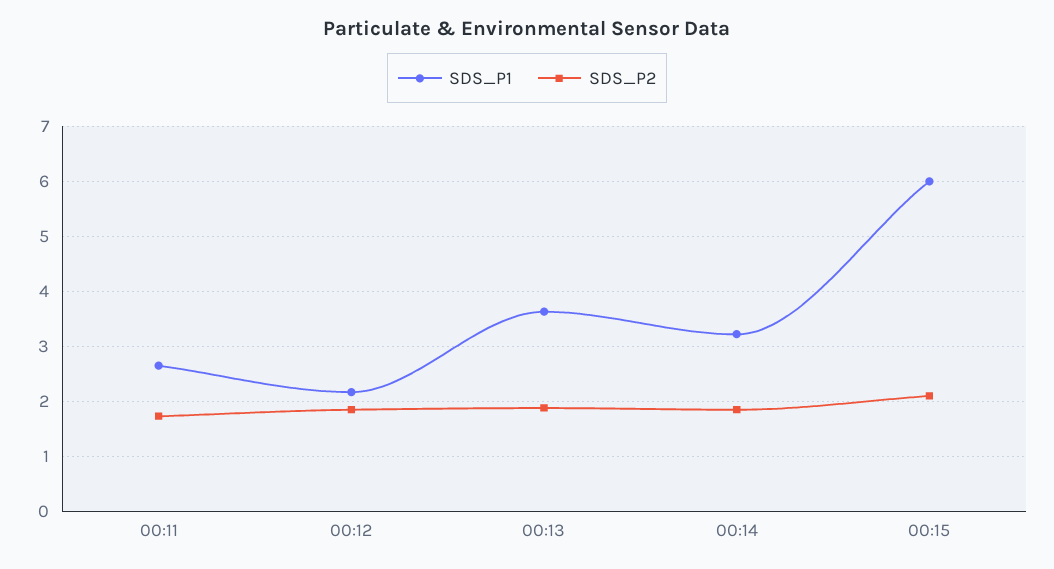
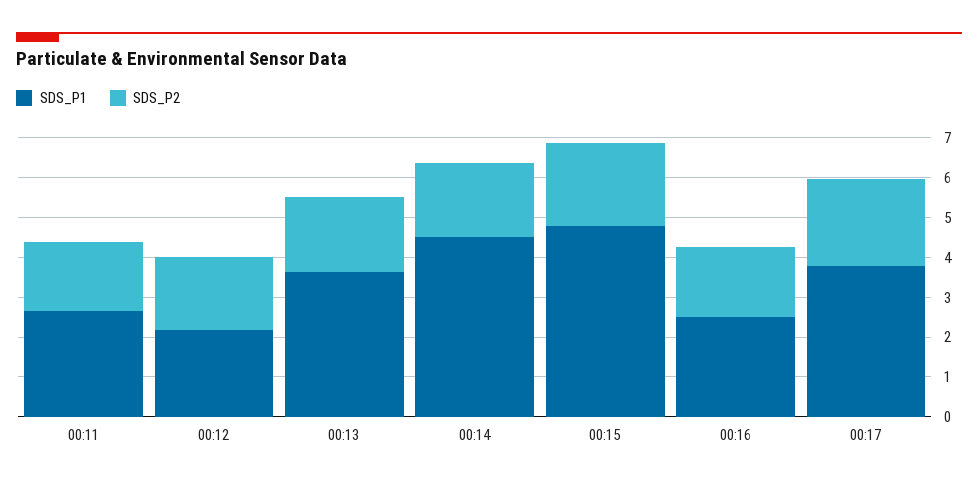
SDS_P1, 00:14: 3.2 -> 4.5
SDS_P1, 00:15: 6 -> 4.75
SDS_P1, 00:16: none -> 2.5
SDS_P2, 00:16: none -> 1.75
SDS_P1, 00:17: none -> 3.75
SDS_P2, 00:17: none -> 2.25

